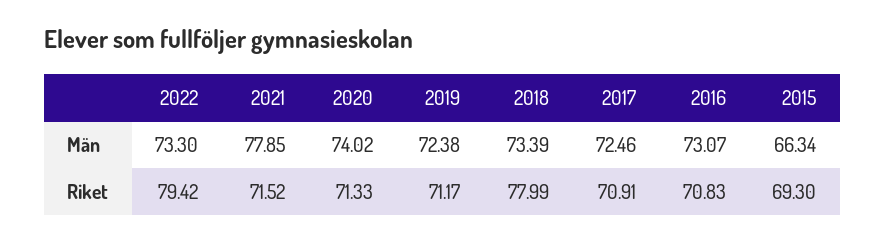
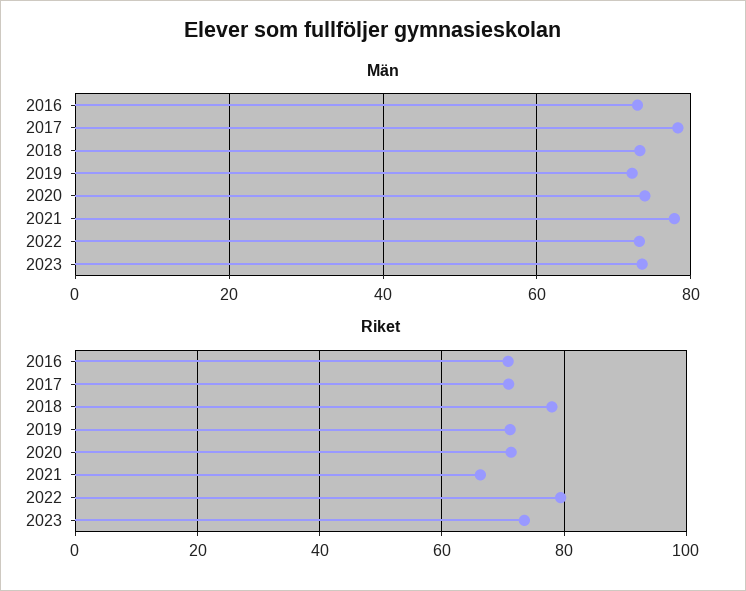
Män, 2017: 72.46 -> 78
Män, 2015: 66.34 -> none
Riket, 2021: 71.52 -> 66
Riket, 2015: 69.3 -> none
Män, 2023: none -> 74
Riket, 2023: none -> 74

